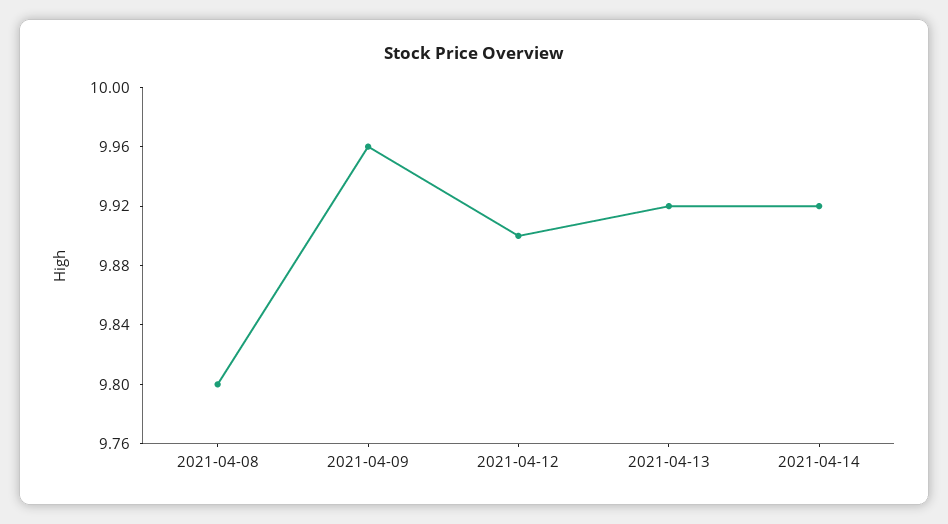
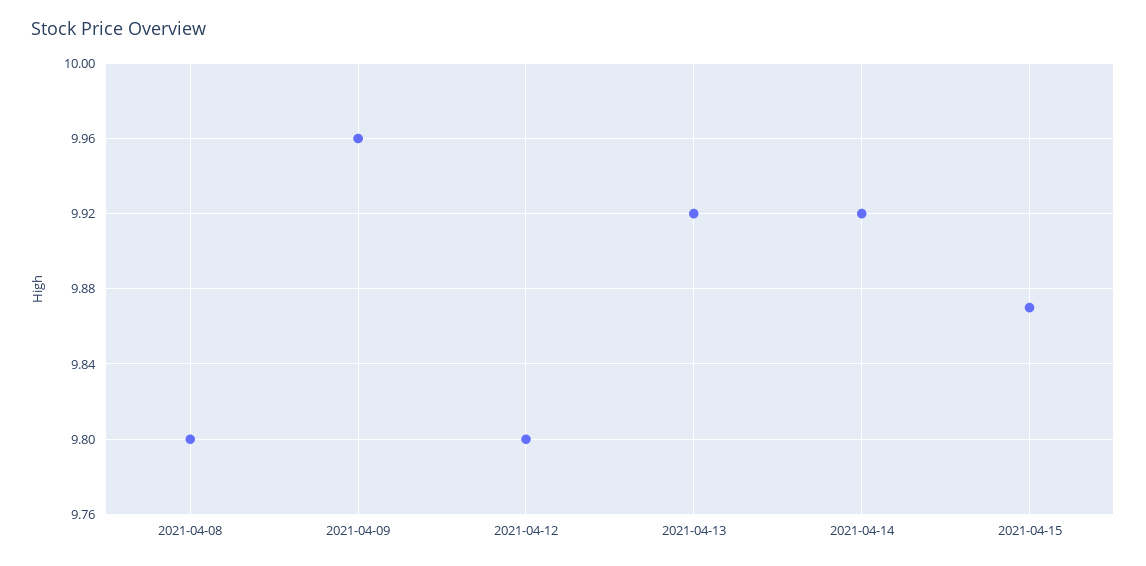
2021-04-12: 9.9 -> 9.8
2021-04-15: none -> 9.87

